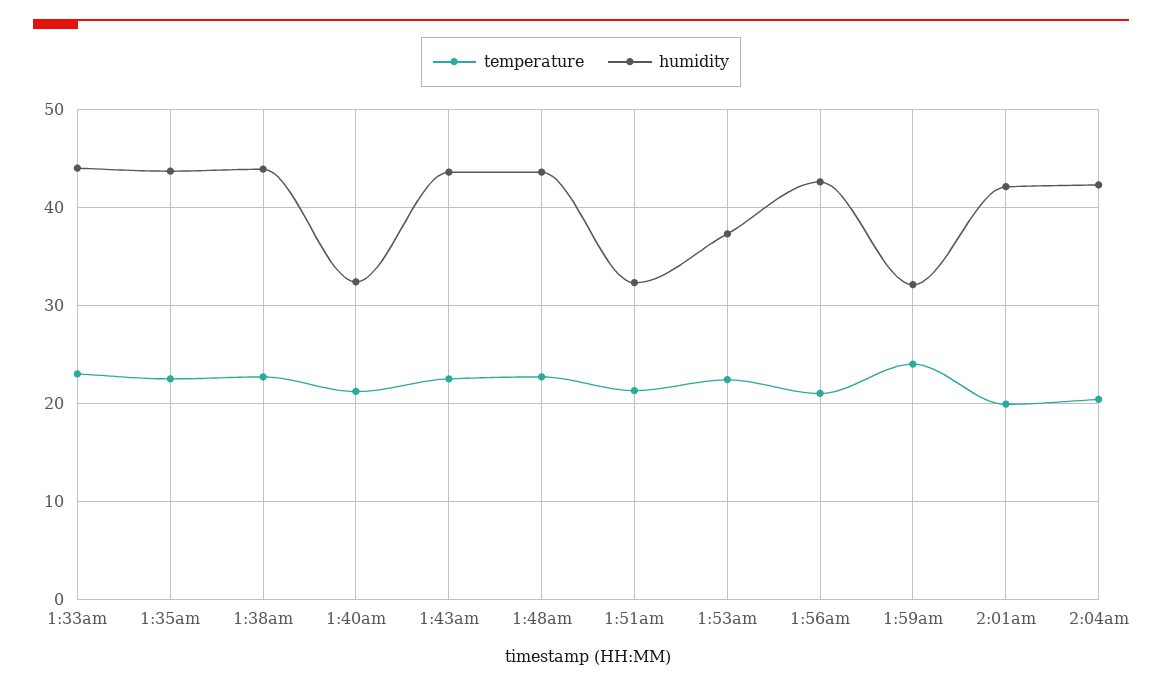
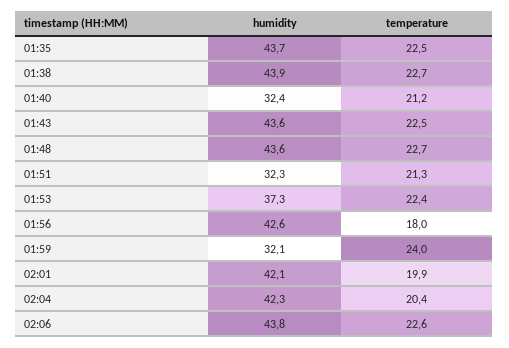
temperature, 1:33am: 23 -> none
humidity, 1:33am: 44 -> none
temperature, 1:56am: 21 -> 18
humidity, 02:06: none -> 43.8
temperature, 02:06: none -> 22.6

